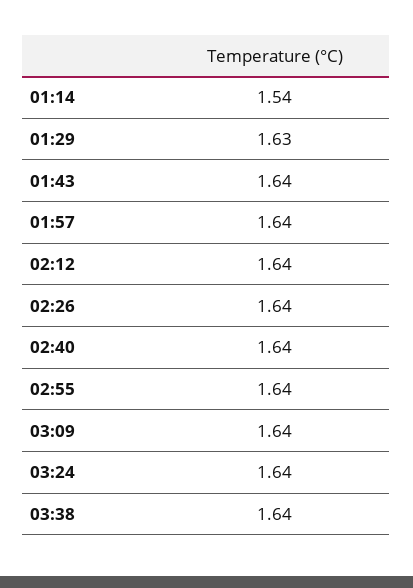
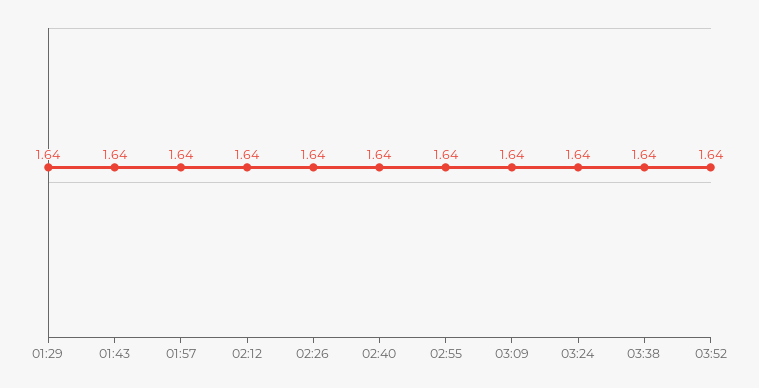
01:14: 1.54 -> none
01:29: 1.63 -> 1.64
03:52: none -> 1.64

